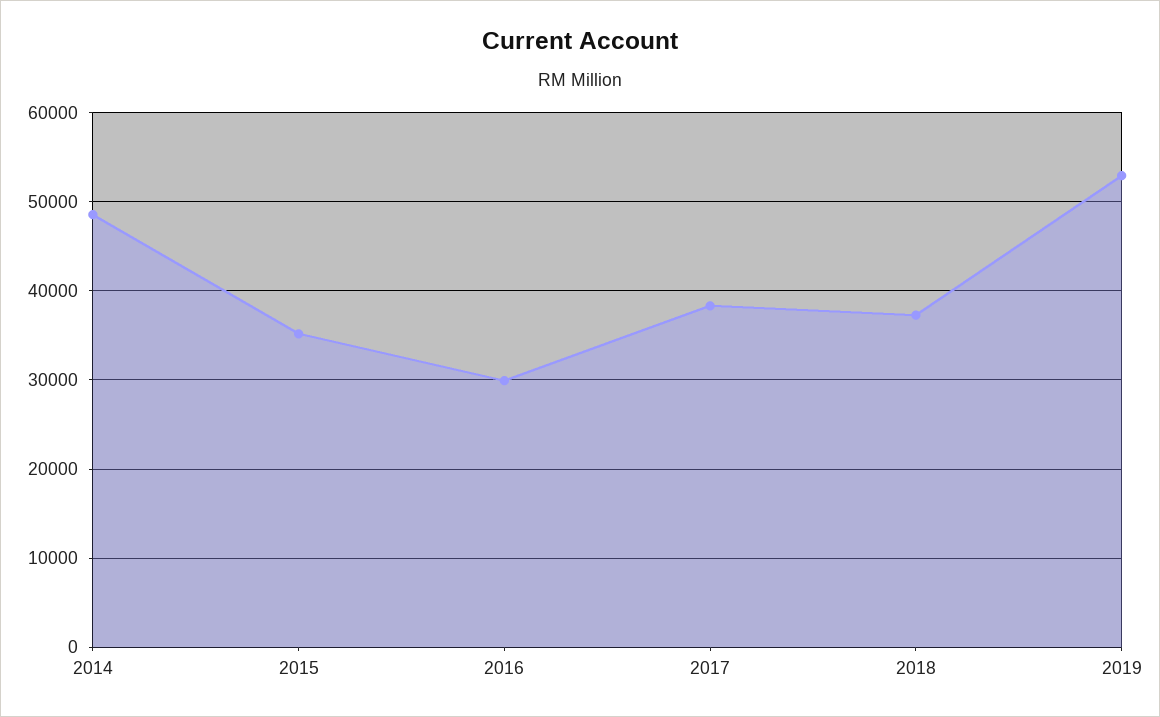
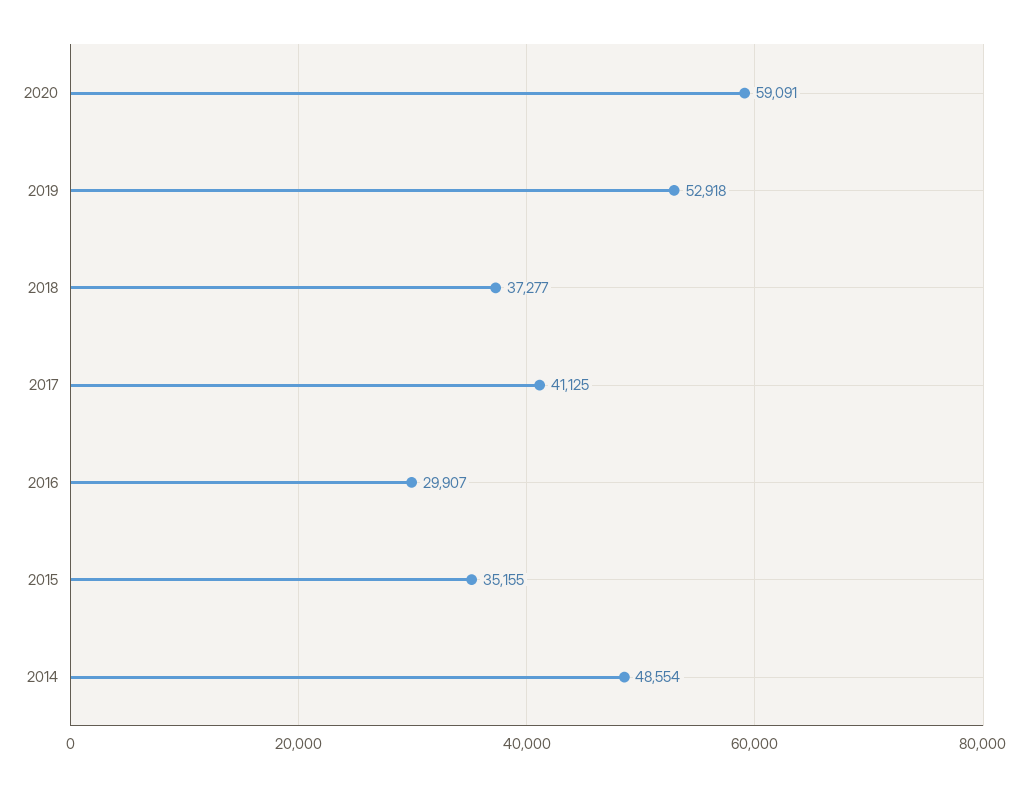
2017: 38000 -> 41125
2020: none -> 59091

